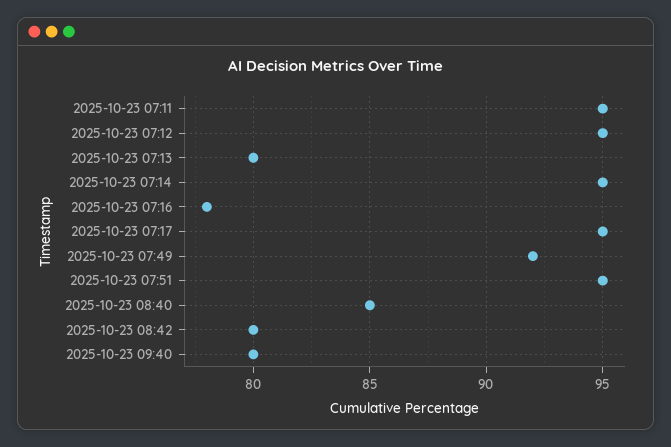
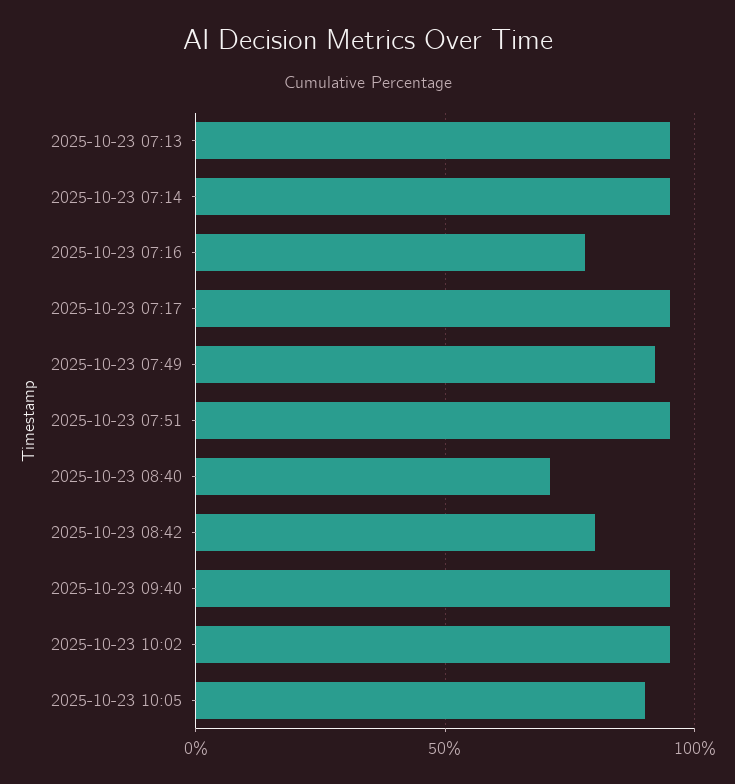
2025-10-23 07:11: 95 -> none
2025-10-23 07:12: 95 -> none
2025-10-23 07:13: 80 -> 95
2025-10-23 08:40: 85 -> 70
2025-10-23 09:40: 80 -> 95
2025-10-23 10:02: none -> 95
2025-10-23 10:05: none -> 90

